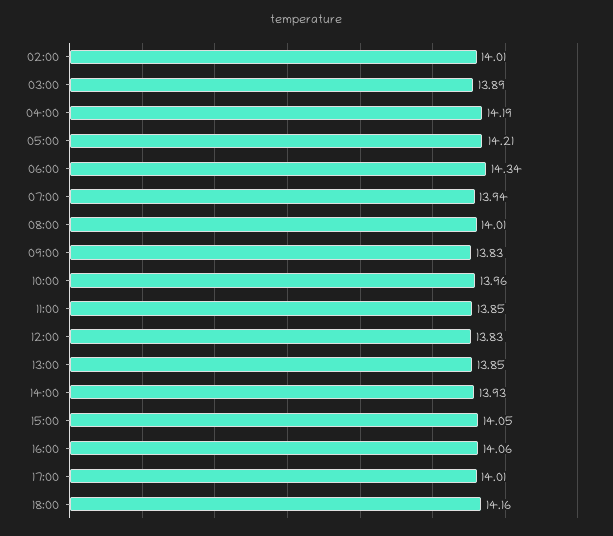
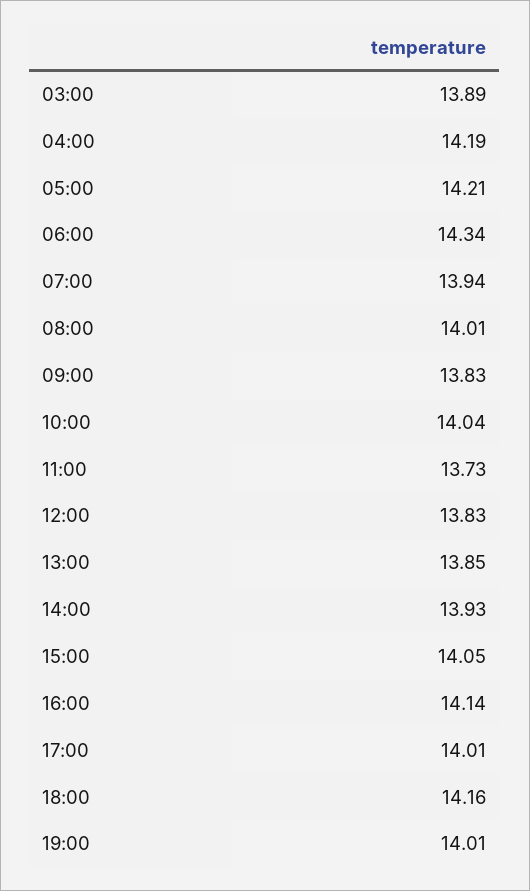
02:00: 14.01 -> none
10:00: 13.96 -> 14.04
11:00: 13.85 -> 13.73
16:00: 14.06 -> 14.14
19:00: none -> 14.01

